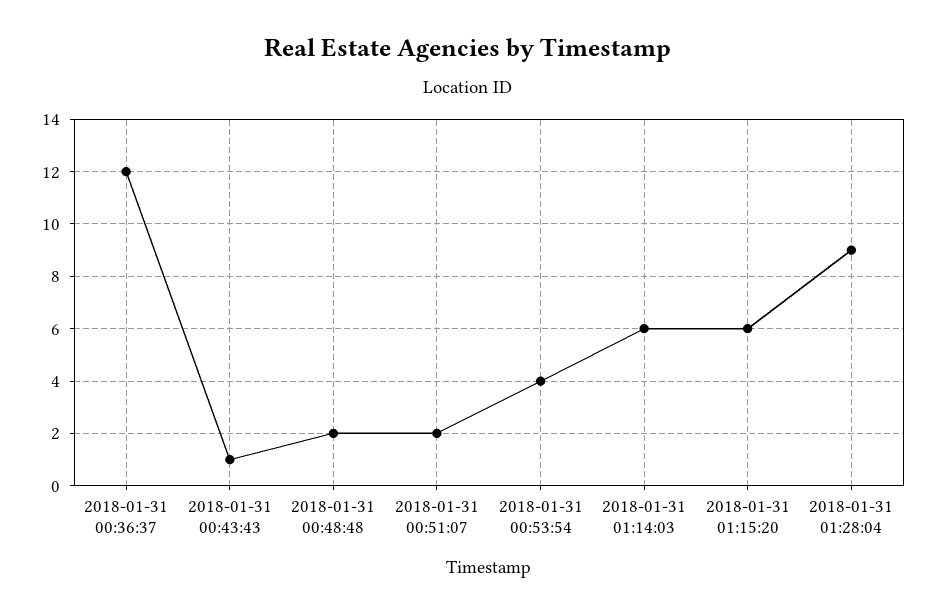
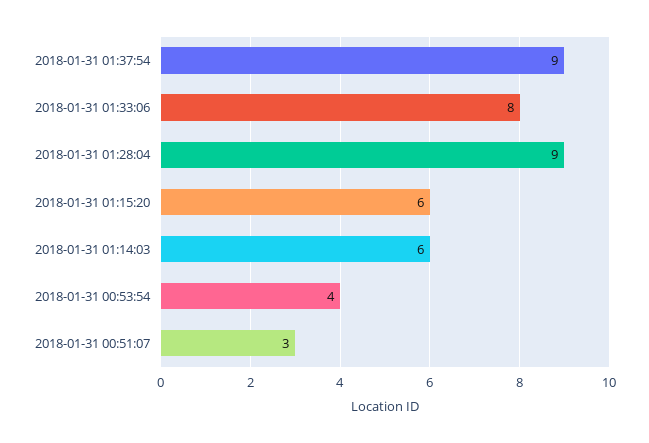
2018-01-31 00:36:37: 12 -> none
2018-01-31 00:43:43: 1 -> none
2018-01-31 00:48:48: 2 -> none
2018-01-31 00:51:07: 2 -> 3
2018-01-31 01:37:54: none -> 9
2018-01-31 01:33:06: none -> 8

